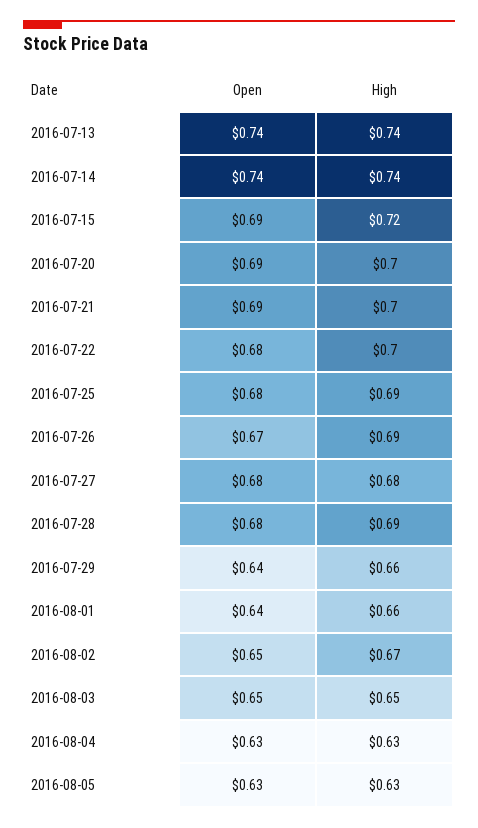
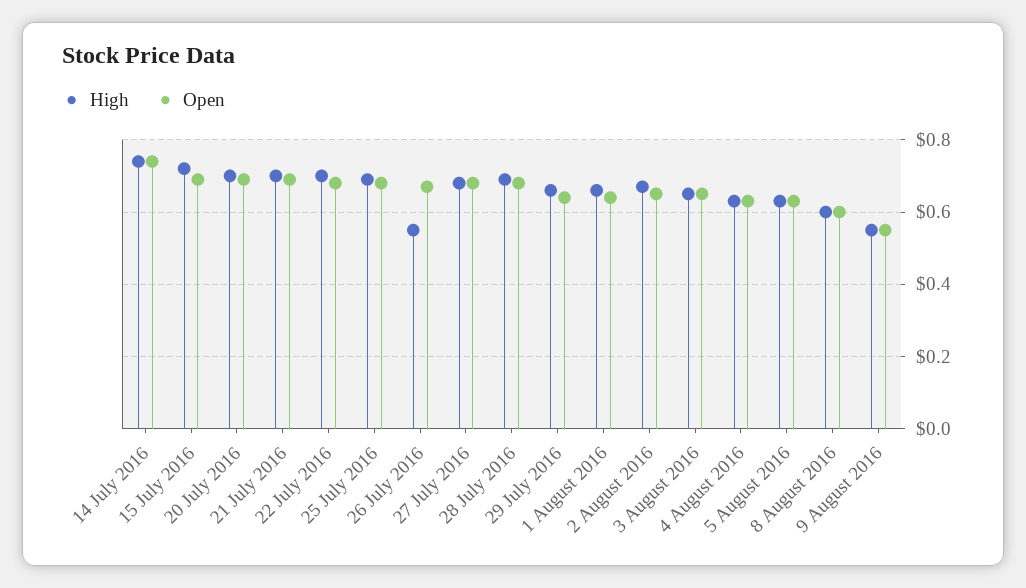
Open, 2016-07-13: 0.74 -> none
High, 2016-07-13: 0.74 -> none
High, 2016-07-26: 0.69 -> 0.55
High, 8 August 2016: none -> 0.6
Open, 8 August 2016: none -> 0.6
High, 9 August 2016: none -> 0.55
Open, 9 August 2016: none -> 0.55

